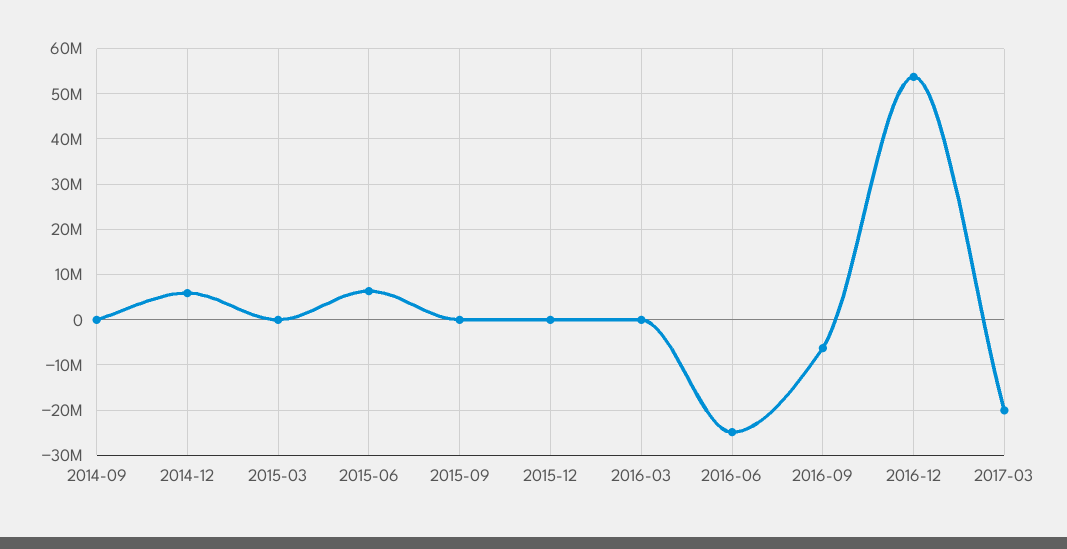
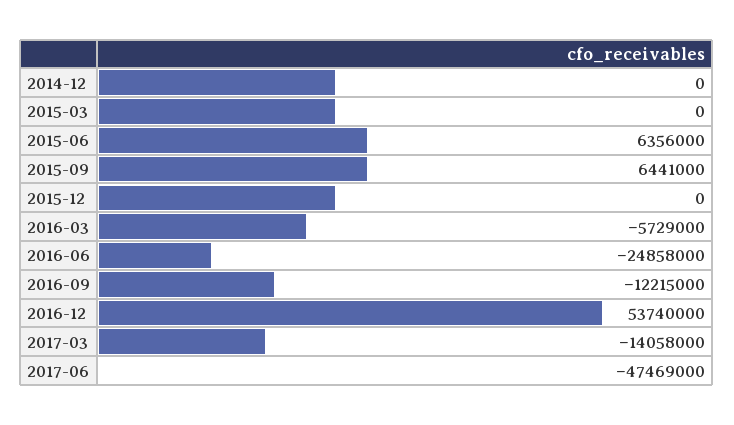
2014-09: 0 -> none
2014-12: 6000000 -> 0
2015-09: 0 -> 6441000
2016-03: 0 -> -5729000
2016-09: -6000000 -> -12215000
2017-03: -20000000 -> -14058000
2017-06: none -> -47469000

